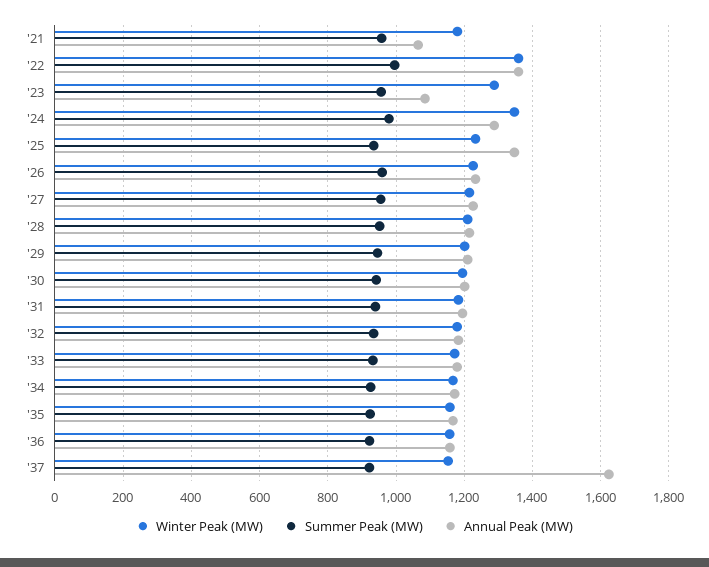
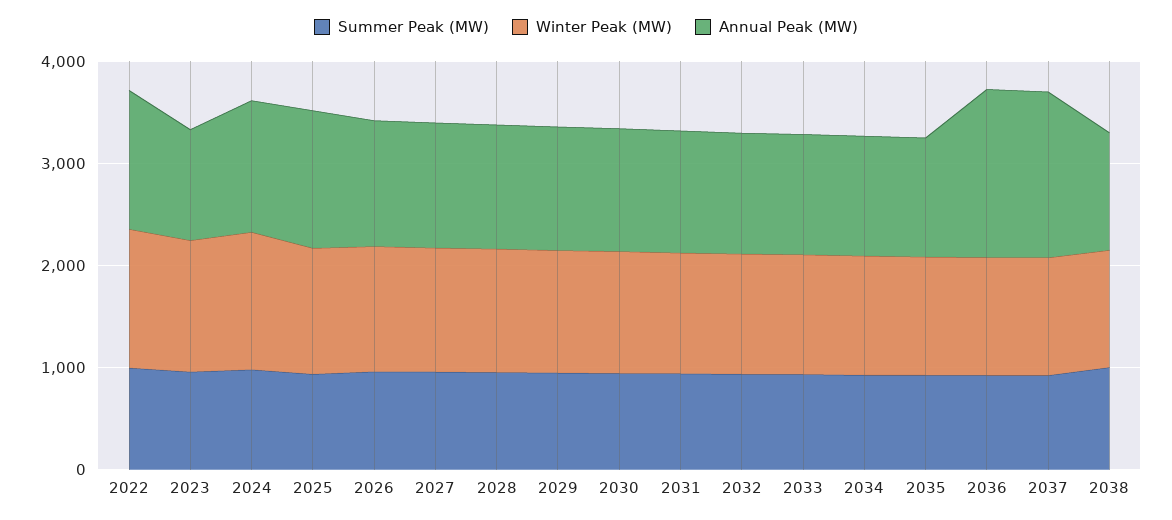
Winter Peak (MW), '21: 1180 -> none
Summer Peak (MW), '21: 960 -> none
Annual Peak (MW), '21: 1060 -> none
Annual Peak (MW), '36: 1160 -> 1600
Summer Peak (MW), 2038: none -> 1000
Winter Peak (MW), 2038: none -> 1200
Annual Peak (MW), 2038: none -> 1200

